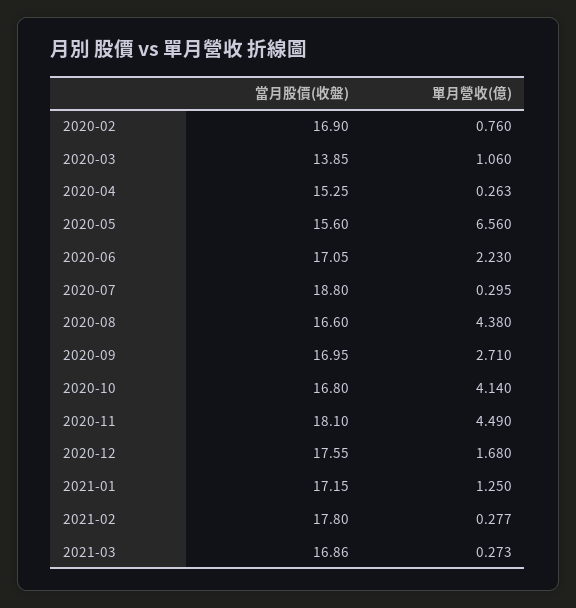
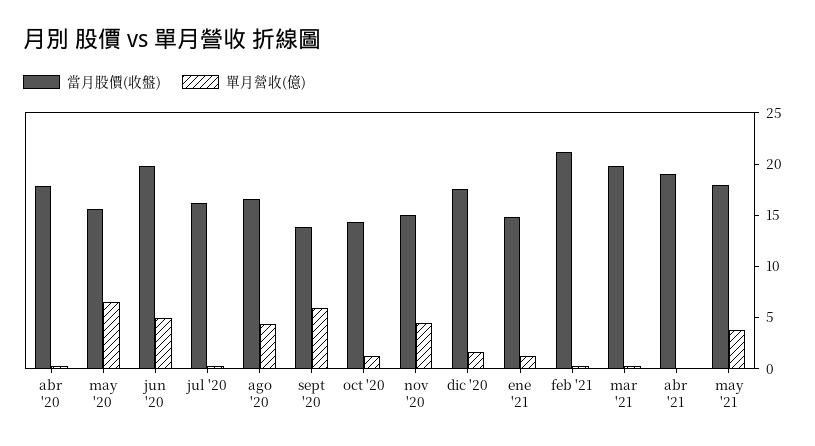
當月股價(收盤), 2020-02: 16.9 -> none
單月營收(億), 2020-02: 0.76 -> none
當月股價(收盤), 2020-03: 13.85 -> none
單月營收(億), 2020-03: 1.06 -> none
當月股價(收盤), 2020-04: 15.25 -> 18
當月股價(收盤), 2020-06: 17.05 -> 20
單月營收(億), 2020-06: 2.23 -> 5
當月股價(收盤), 2020-07: 18.8 -> 16
當月股價(收盤), 2020-09: 16.95 -> 14
單月營收(億), 2020-09: 2.71 -> 6
當月股價(收盤), 2020-10: 16.8 -> 14
單月營收(億), 2020-10: 4.14 -> 1
當月股價(收盤), 2020-11: 18.1 -> 15
當月股價(收盤), 2021-01: 17.15 -> 15
當月股價(收盤), 2021-02: 17.8 -> 21
當月股價(收盤), 2021-03: 16.86 -> 20
當月股價(收盤), abr '21: none -> 19
單月營收(億), abr '21: none -> 0
當月股價(收盤), may '21: none -> 18
單月營收(億), may '21: none -> 4

